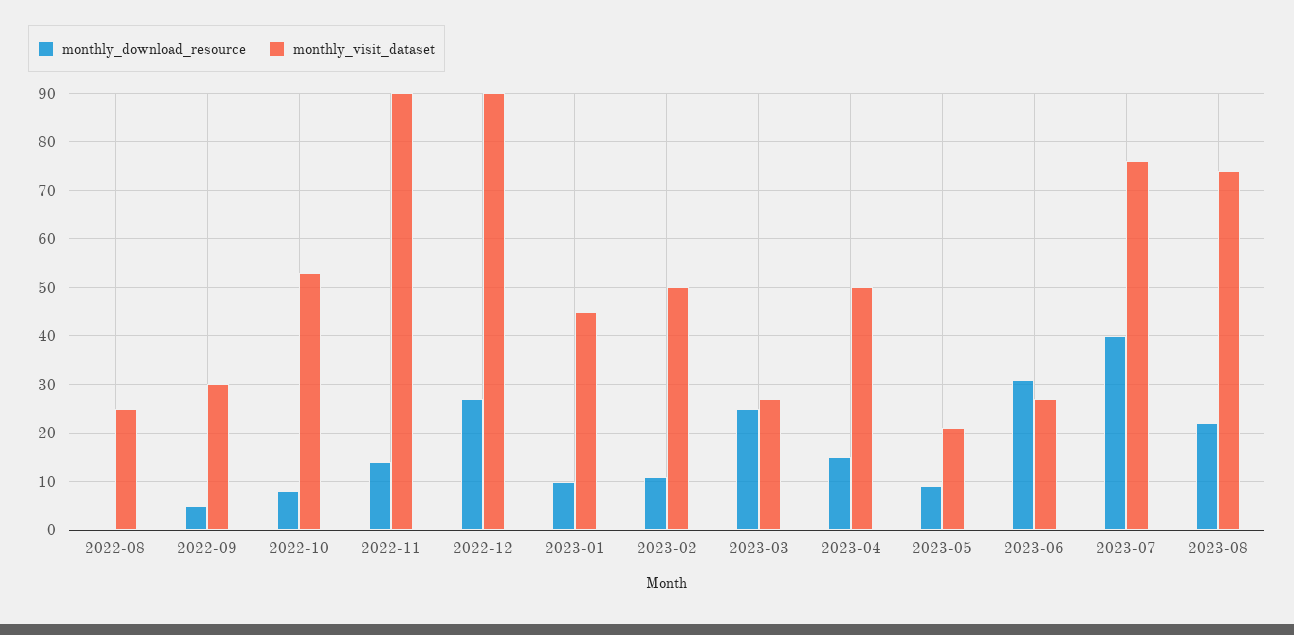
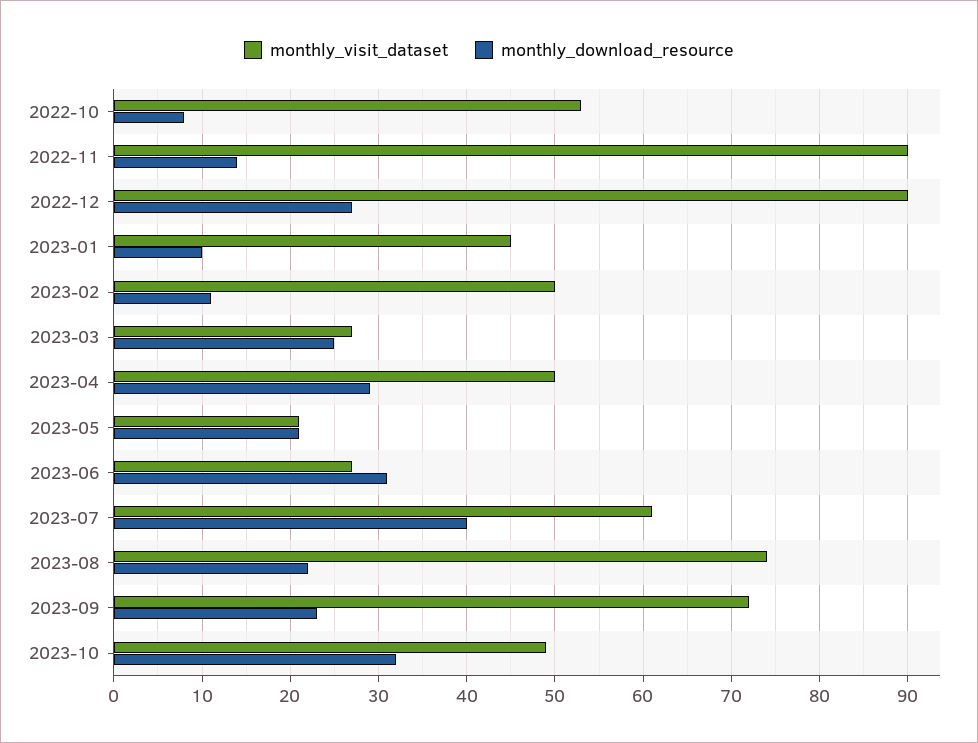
monthly_download_resource, 2022-08: 0 -> none
monthly_visit_dataset, 2022-08: 25 -> none
monthly_download_resource, 2022-09: 5 -> none
monthly_visit_dataset, 2022-09: 30 -> none
monthly_download_resource, 2023-04: 15 -> 29
monthly_download_resource, 2023-05: 10 -> 21
monthly_visit_dataset, 2023-07: 75 -> 61
monthly_visit_dataset, 2023-09: none -> 72
monthly_download_resource, 2023-09: none -> 23
monthly_visit_dataset, 2023-10: none -> 49
monthly_download_resource, 2023-10: none -> 32

